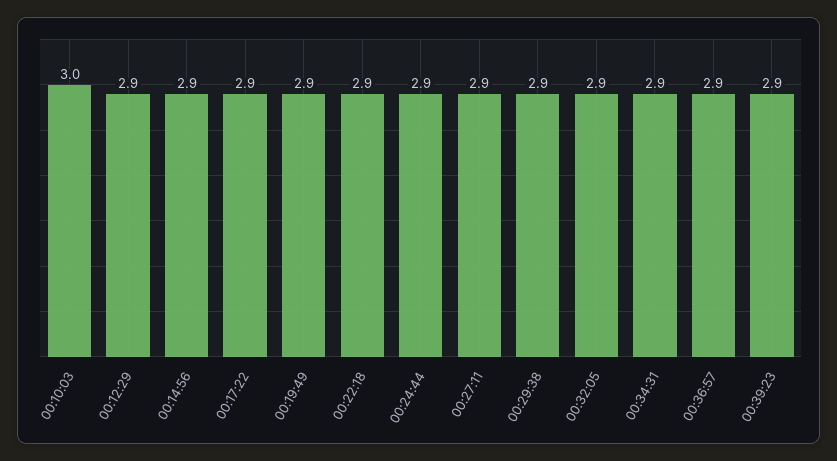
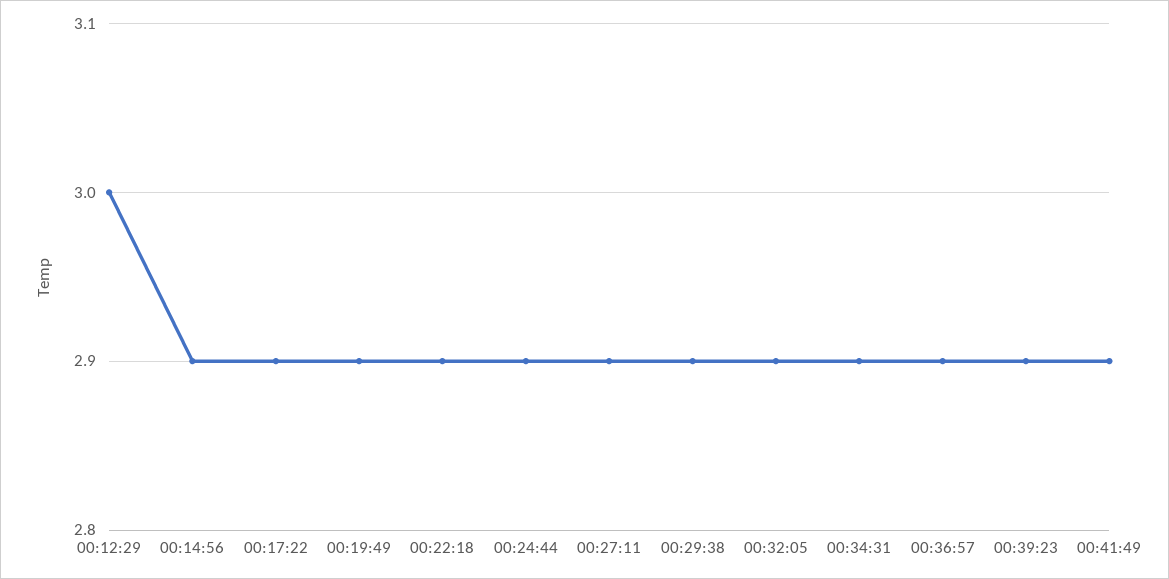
00:10:03: 3 -> none
00:12:29: 2.9 -> 3
00:41:49: none -> 2.9

